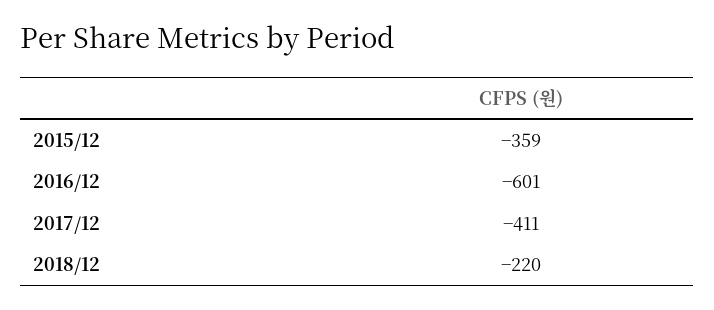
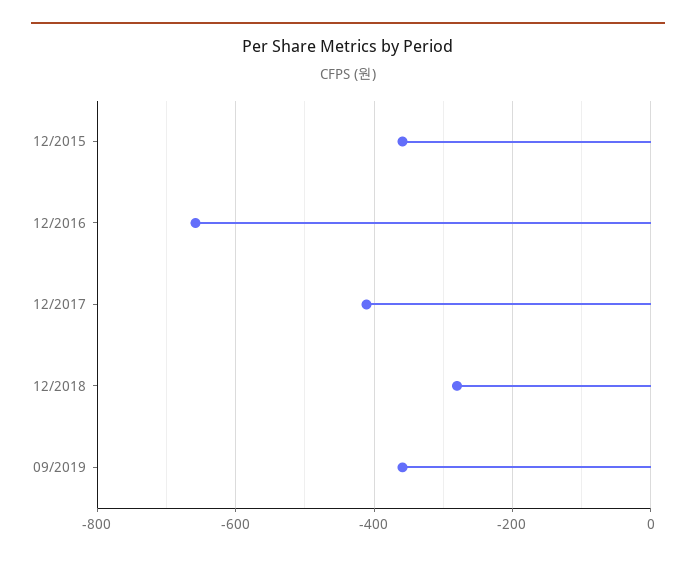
2016/12: -601 -> -660
2018/12: -220 -> -280
09/2019: none -> -360

